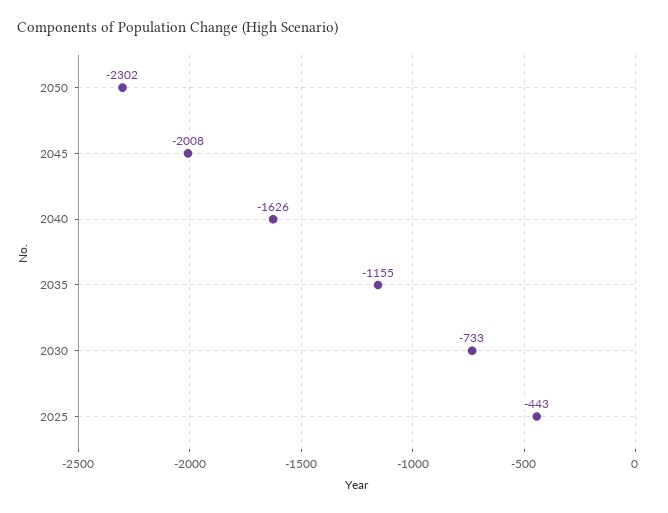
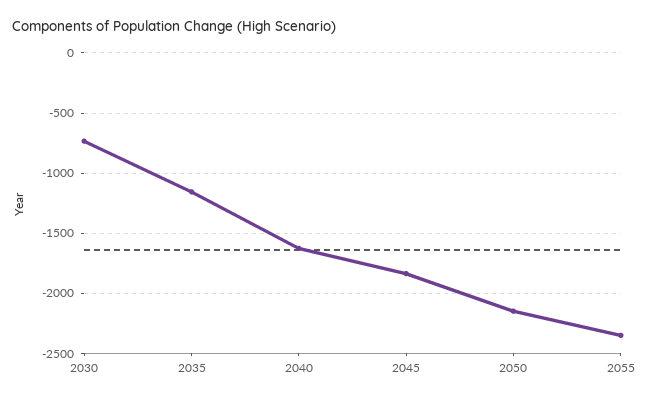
2050: -2302 -> -2150
2045: -2008 -> -1850
2025: -443 -> none
2055: none -> -2350

